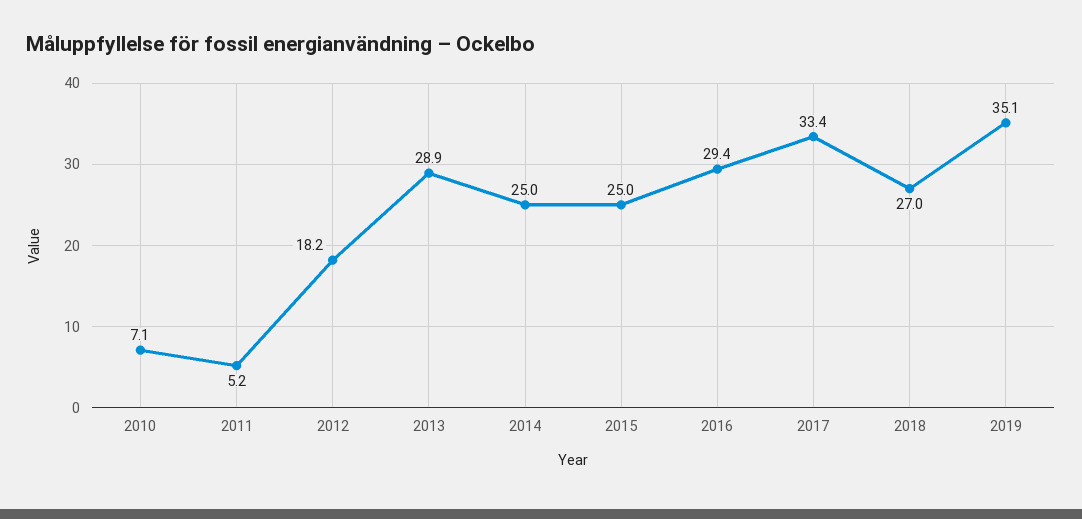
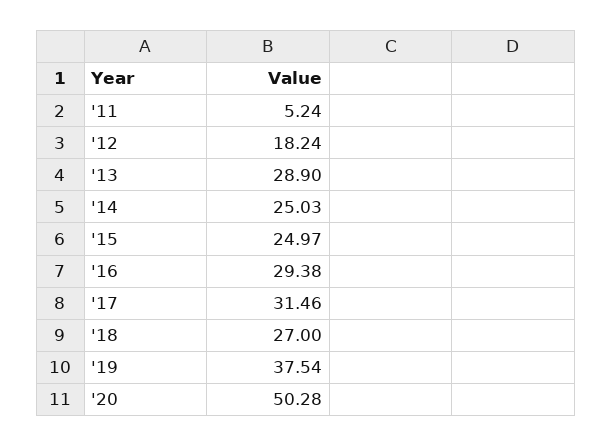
2010: 7.1 -> none
2017: 33.4 -> 31.46
2019: 35.1 -> 37.54
'20: none -> 50.28

